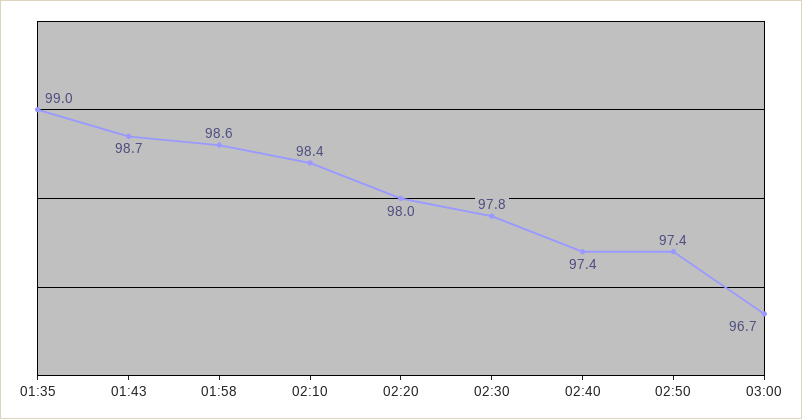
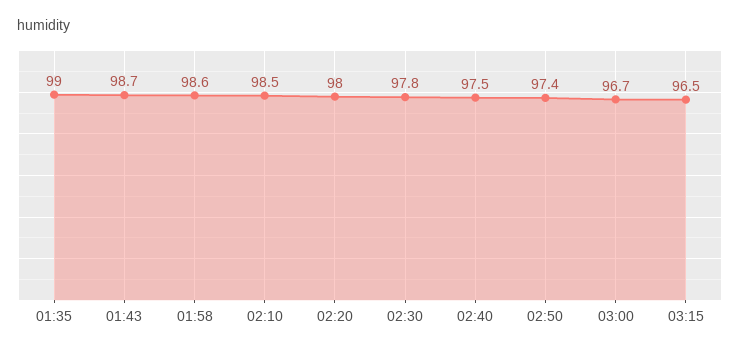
02:10: 98.4 -> 98.5
02:40: 97.4 -> 97.5
03:15: none -> 96.5

